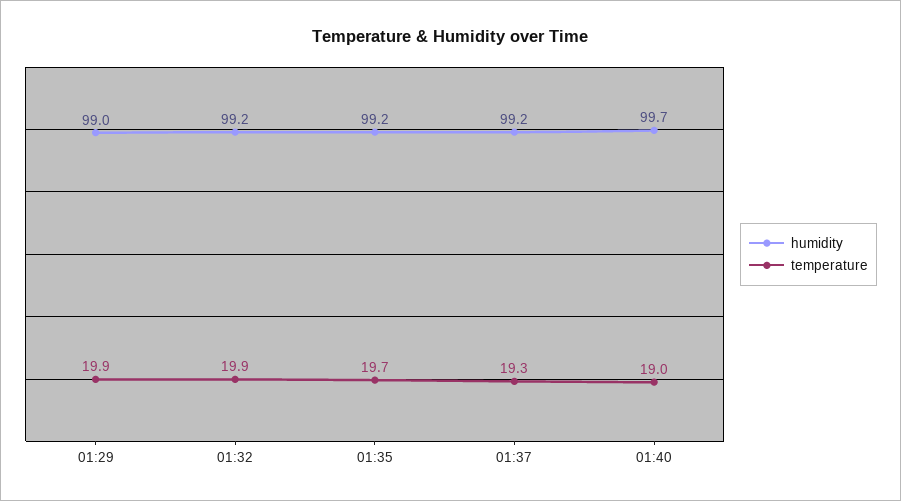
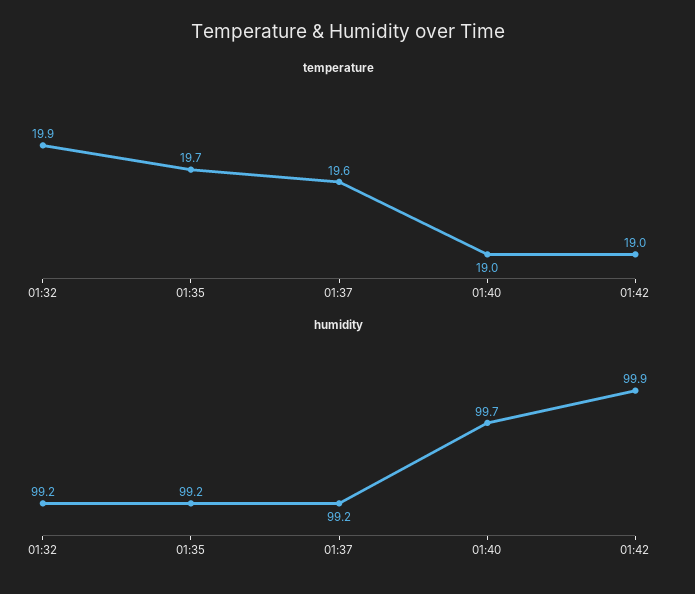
humidity, 01:29: 99 -> none
temperature, 01:29: 19.9 -> none
temperature, 01:37: 19.3 -> 19.6
temperature, 01:42: none -> 19
humidity, 01:42: none -> 99.9

